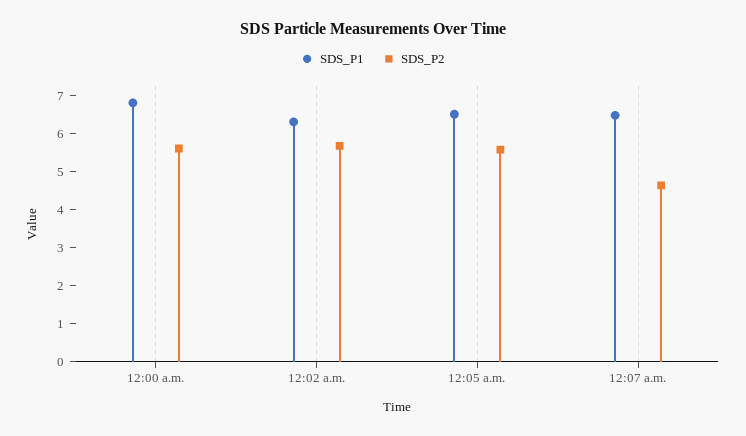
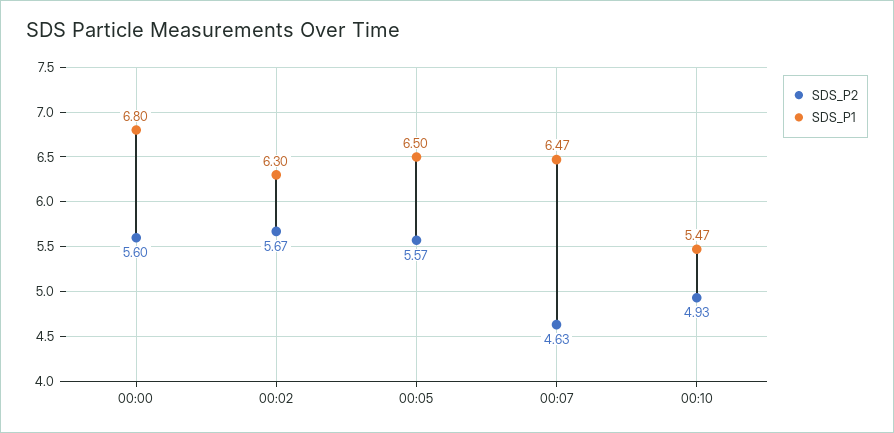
SDS_P2, 00:10: none -> 4.93
SDS_P1, 00:10: none -> 5.47

